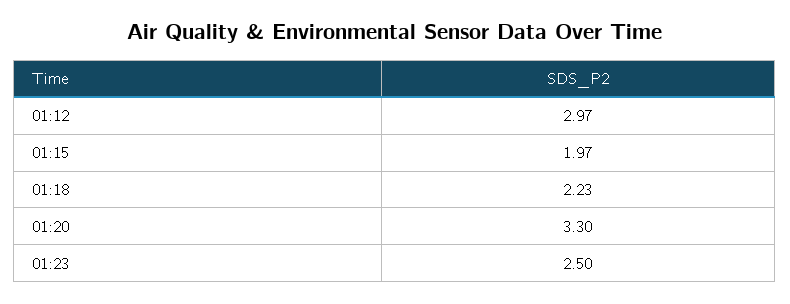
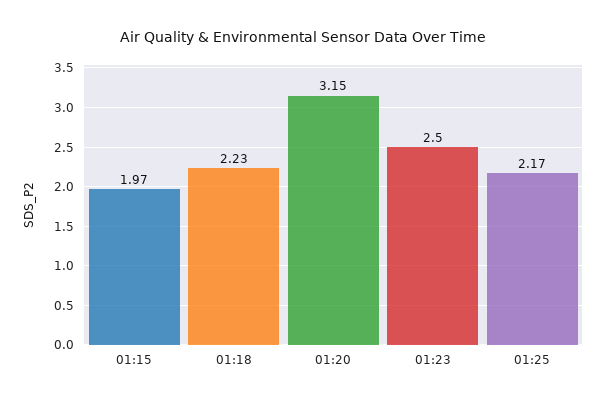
01:12: 2.97 -> none
01:20: 3.3 -> 3.15
01:25: none -> 2.17

